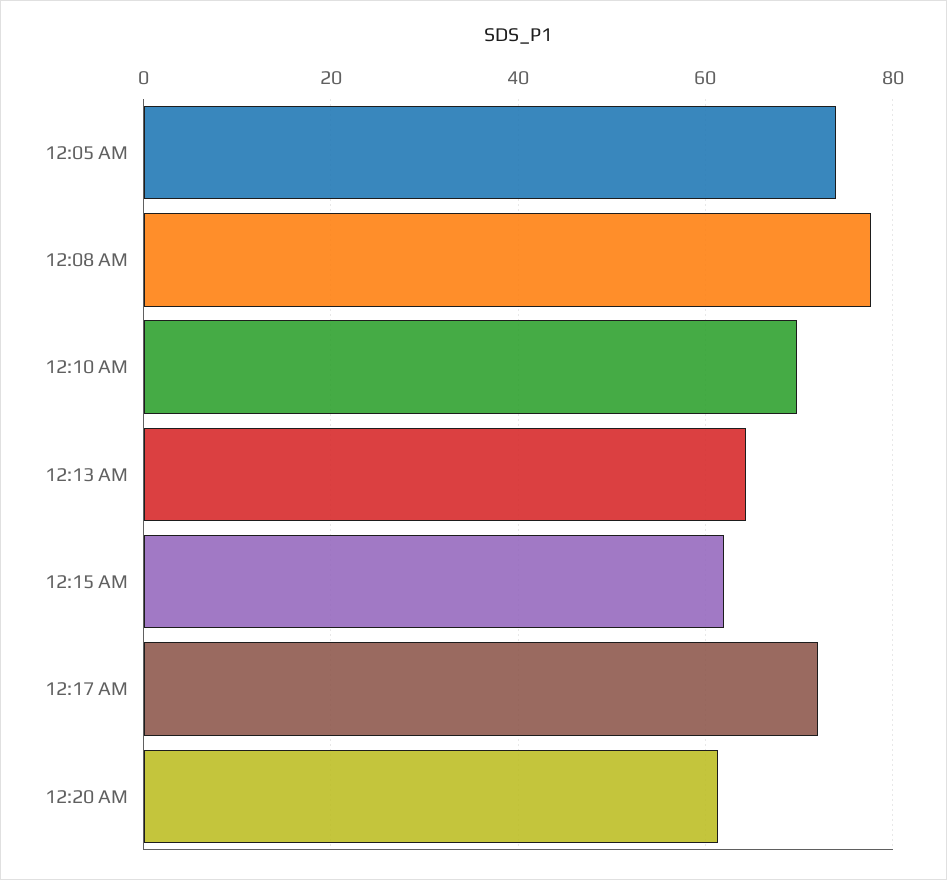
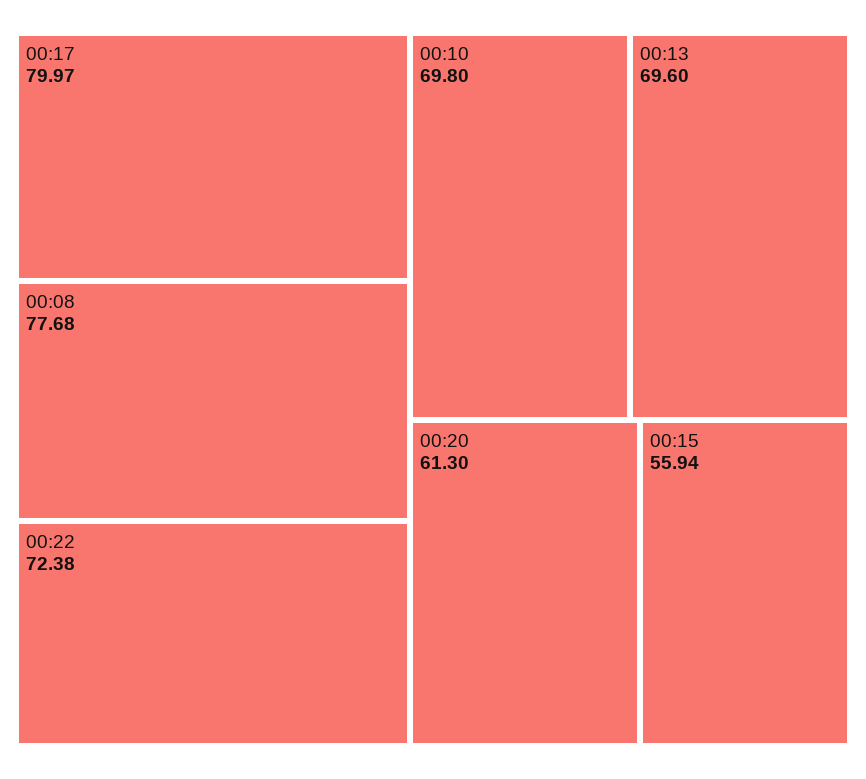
12:05 AM: 74 -> none
12:13 AM: 64 -> 69.6
12:15 AM: 62 -> 55.94
12:17 AM: 72 -> 79.97
00:22: none -> 72.38

